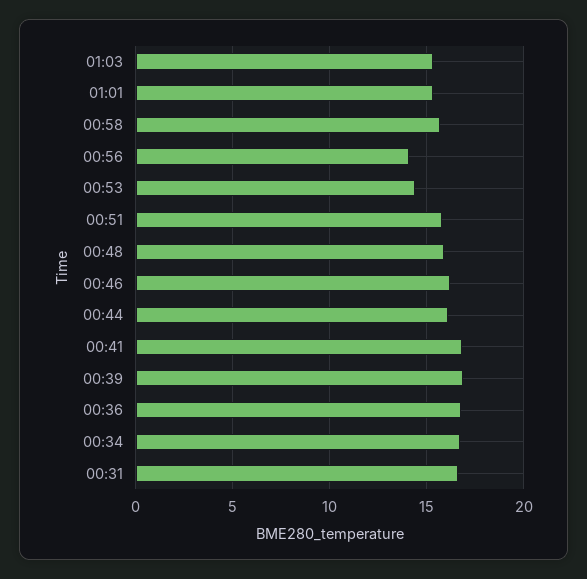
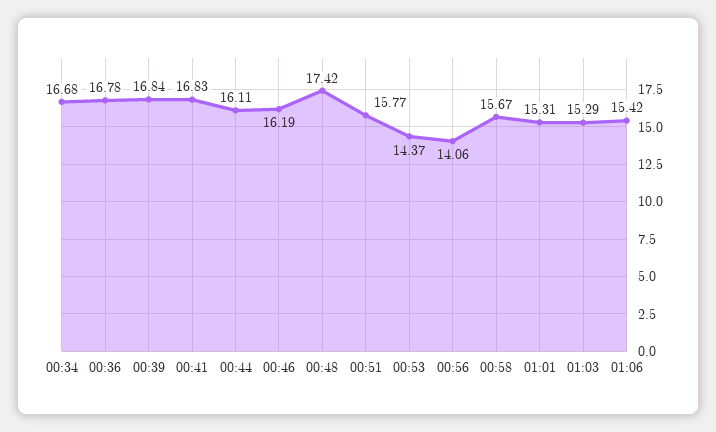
00:48: 16 -> 17.42
00:31: 16.5 -> none
01:06: none -> 15.42

